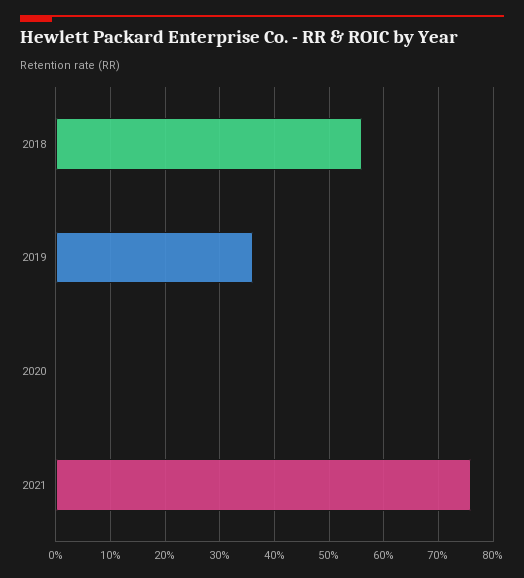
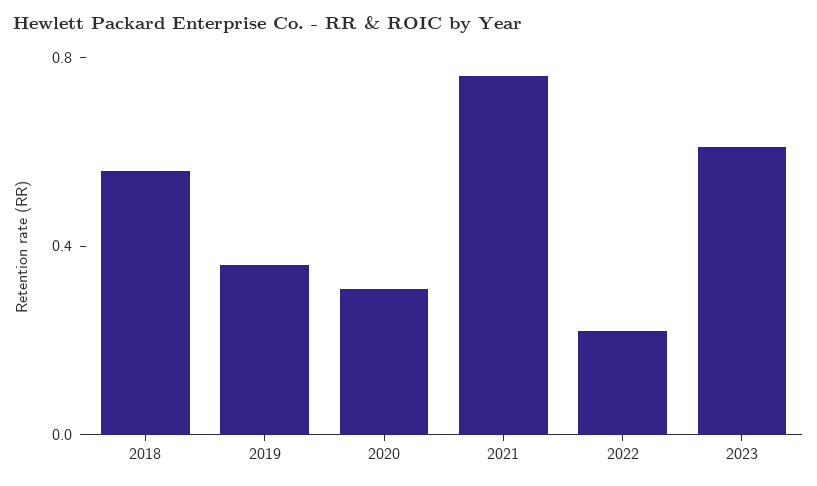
2020: 0 -> 0.3
2022: none -> 0.2
2023: none -> 0.6

